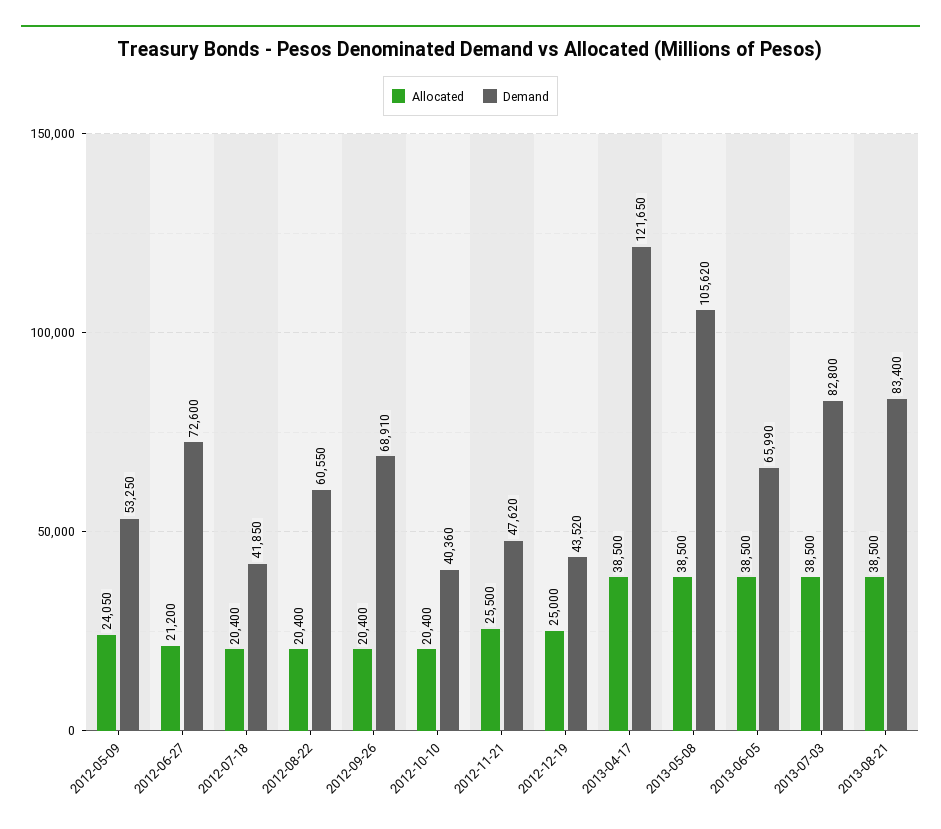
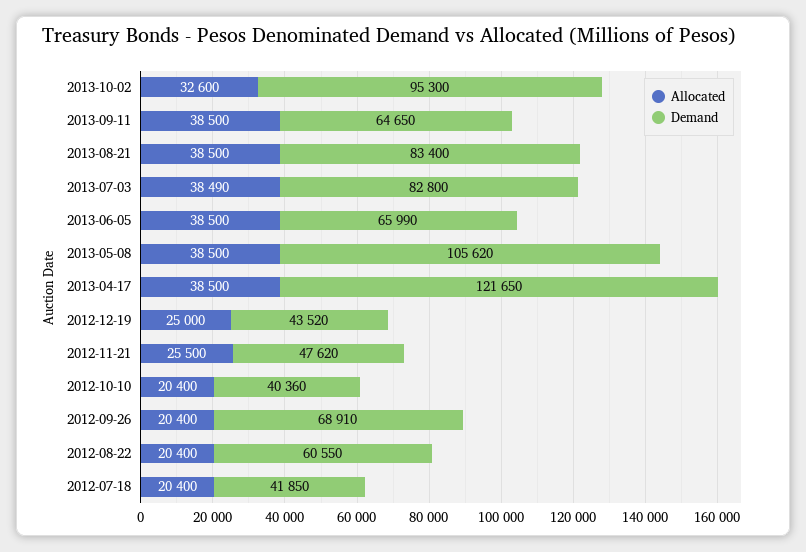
Allocated, 2012-05-09: 24050 -> none
Demand, 2012-05-09: 53250 -> none
Allocated, 2012-06-27: 21200 -> none
Demand, 2012-06-27: 72600 -> none
Allocated, 2013-07-03: 38500 -> 38490
Allocated, 2013-10-02: none -> 32600
Demand, 2013-10-02: none -> 95300
Allocated, 2013-09-11: none -> 38500
Demand, 2013-09-11: none -> 64650

